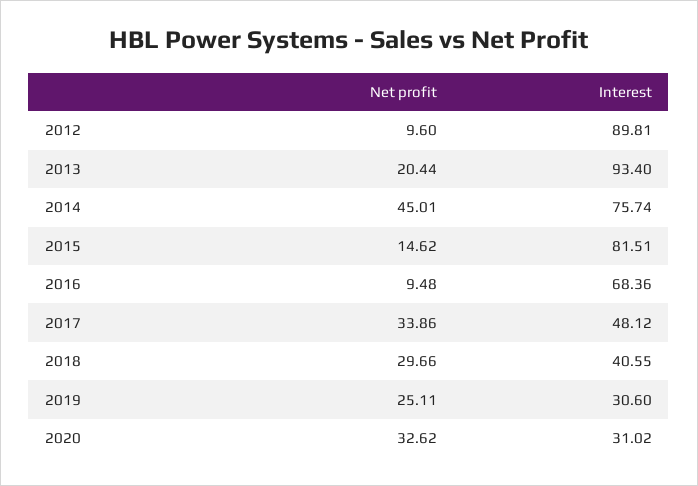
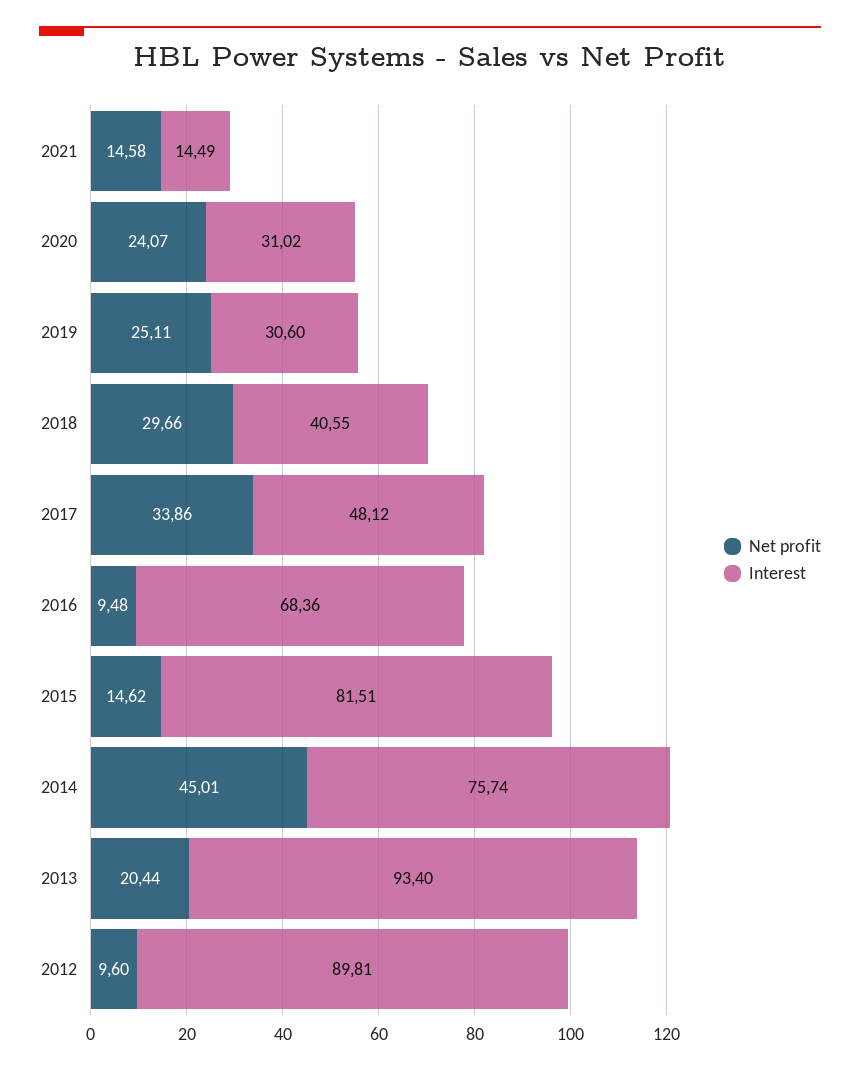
Net profit, 2020: 32.62 -> 24.07
Net profit, 2021: none -> 14.58
Interest, 2021: none -> 14.49

